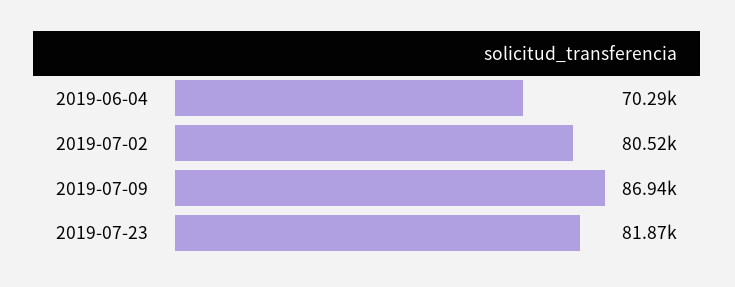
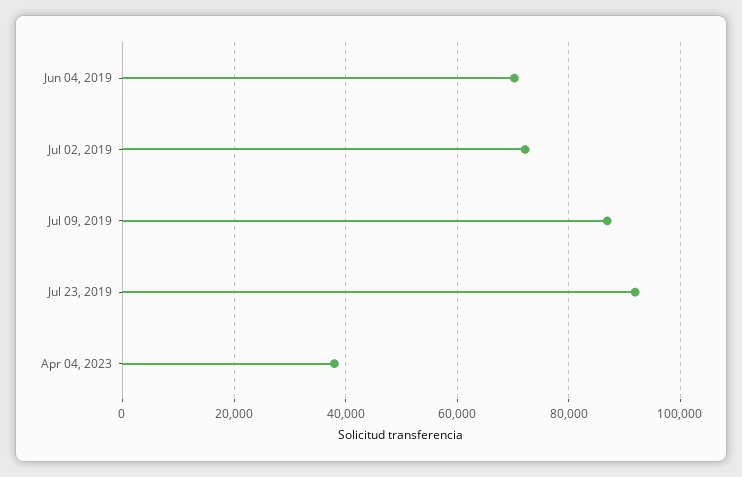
2019-07-02: 80520 -> 72000
2019-07-23: 81870 -> 92000
Apr 04, 2023: none -> 38000

